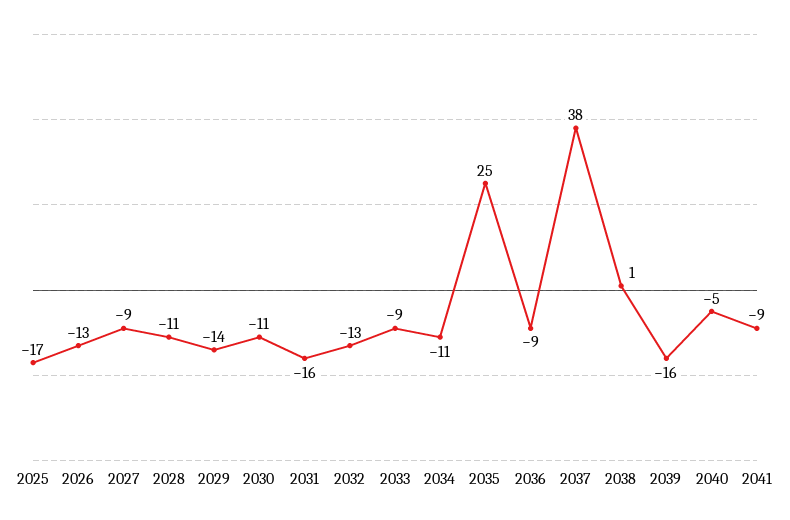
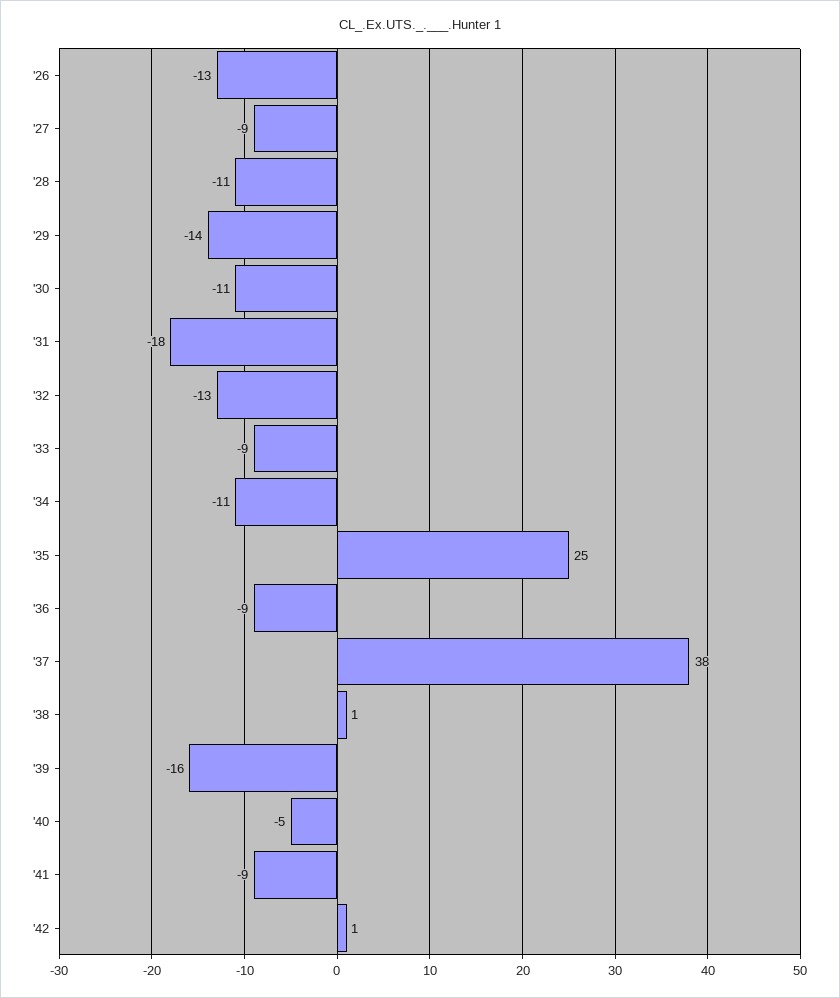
2025: -17 -> none
2031: -16 -> -18
'42: none -> 1

